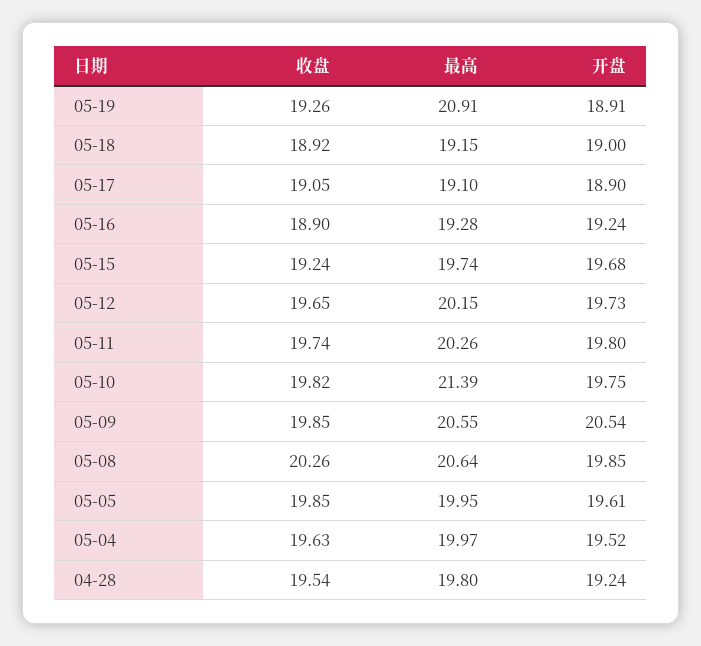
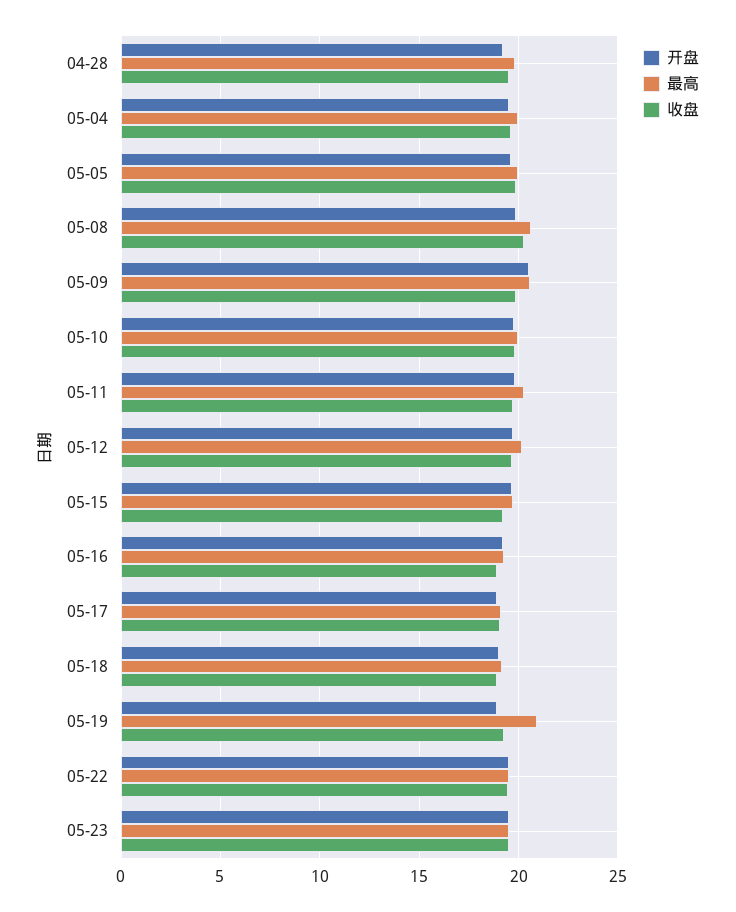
最高, 05-10: 21.39 -> 20
开盘, 05-22: none -> 19.5
最高, 05-22: none -> 19.5
收盘, 05-22: none -> 19.5
开盘, 05-23: none -> 19.5
最高, 05-23: none -> 19.5
收盘, 05-23: none -> 19.5

